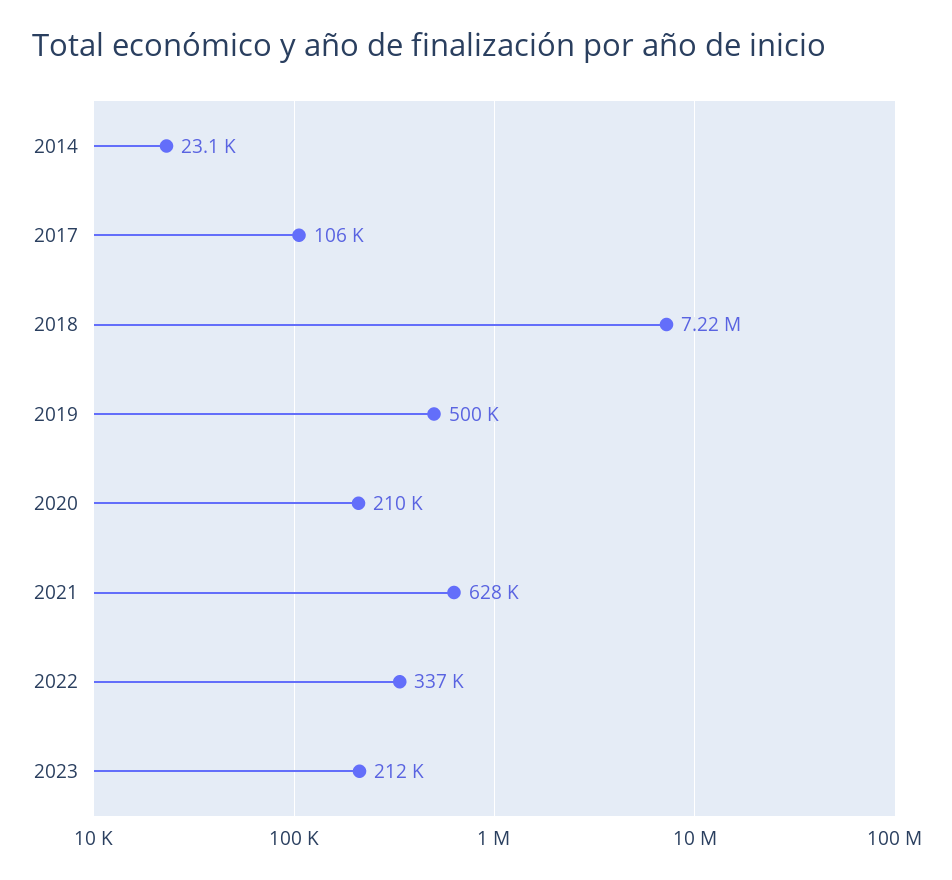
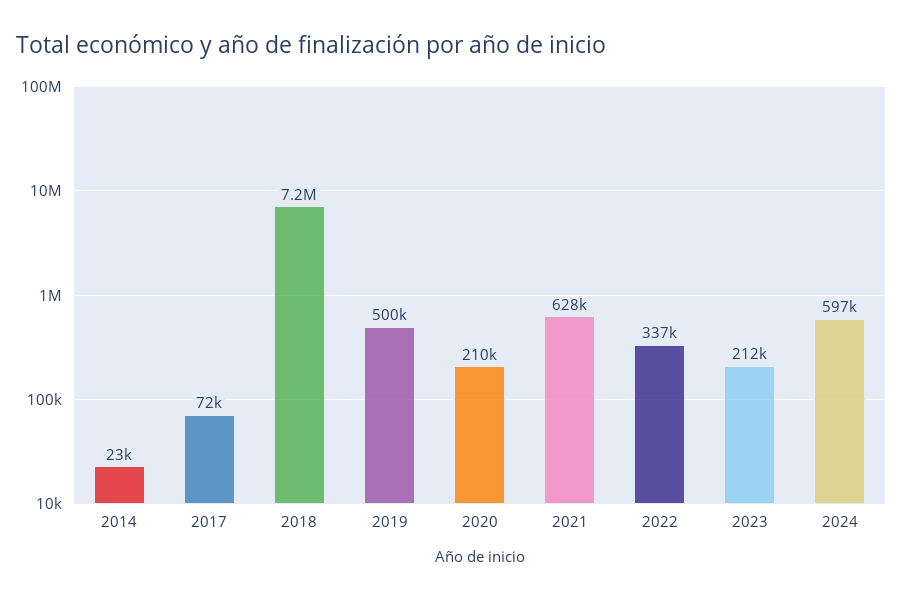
2017: 106000 -> 72000
2024: none -> 597000

